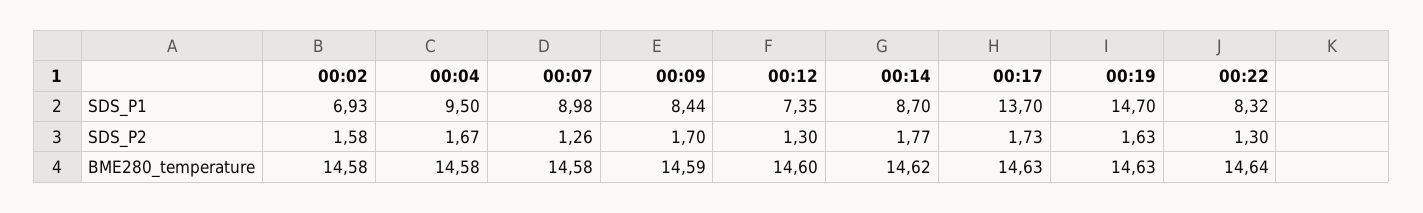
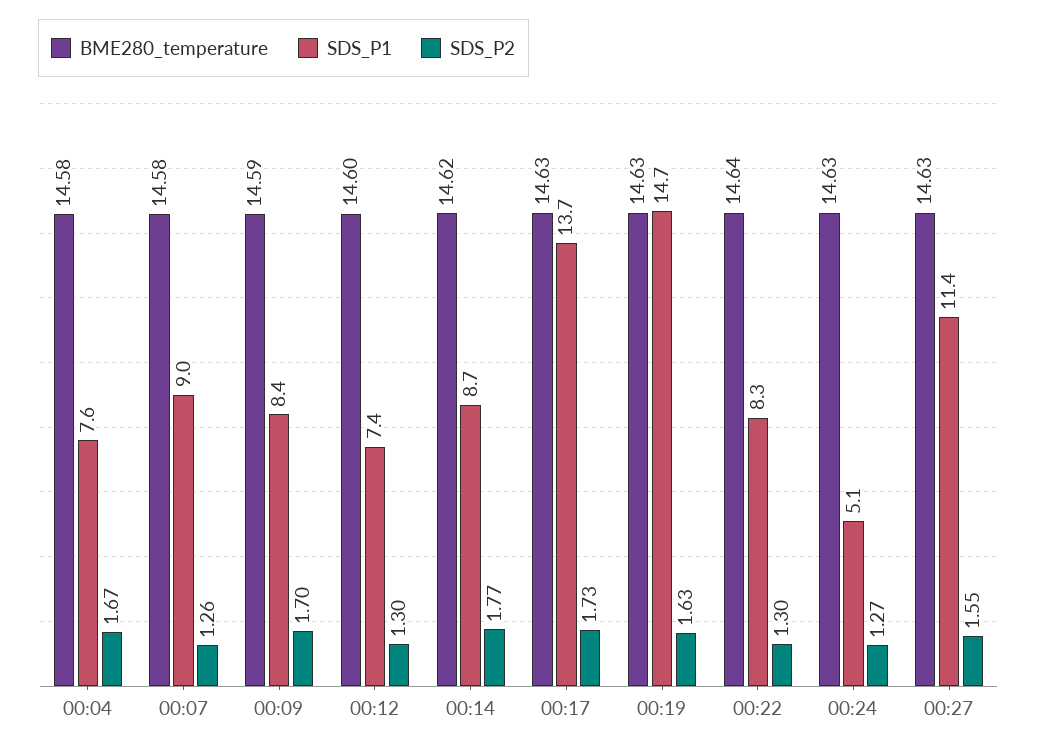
SDS_P1, 00:02: 6.93 -> none
SDS_P1, 00:04: 9.5 -> 7.6
SDS_P2, 00:02: 1.58 -> none
BME280_temperature, 00:02: 14.58 -> none
BME280_temperature, 00:24: none -> 14.63
SDS_P1, 00:24: none -> 5.1
SDS_P2, 00:24: none -> 1.27
BME280_temperature, 00:27: none -> 14.63
SDS_P1, 00:27: none -> 11.4
SDS_P2, 00:27: none -> 1.55

